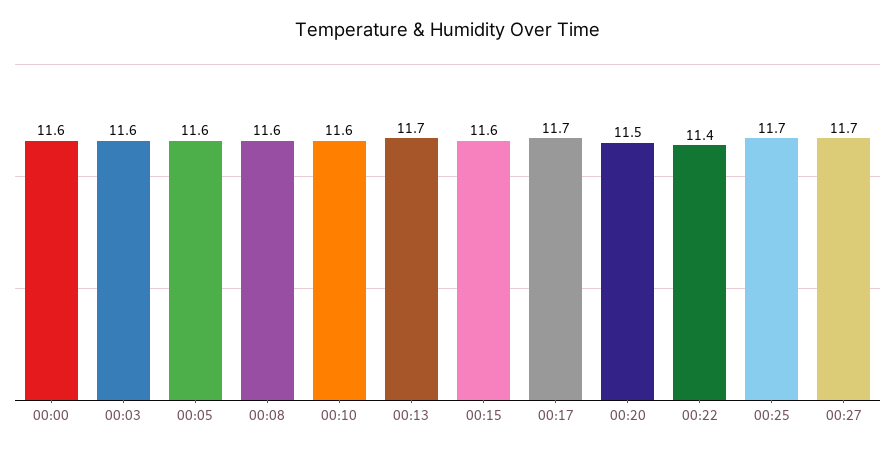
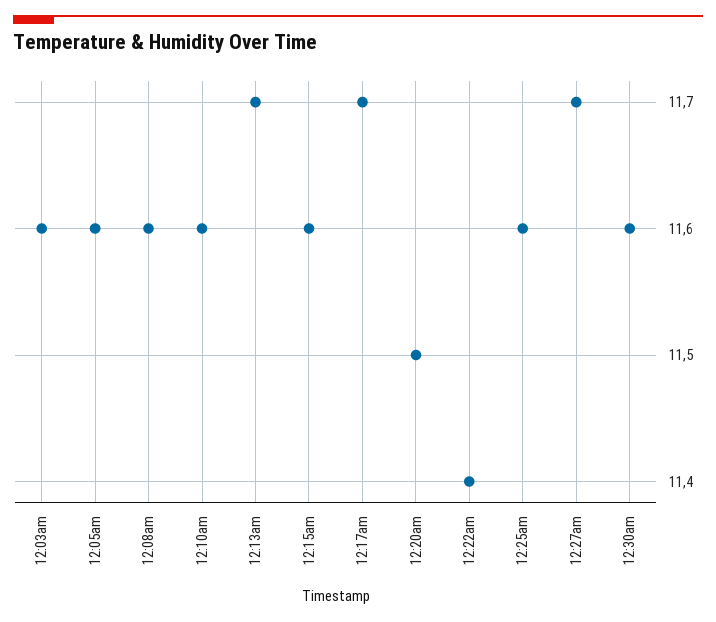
00:00: 11.6 -> none
00:25: 11.7 -> 11.6
12:30am: none -> 11.6

